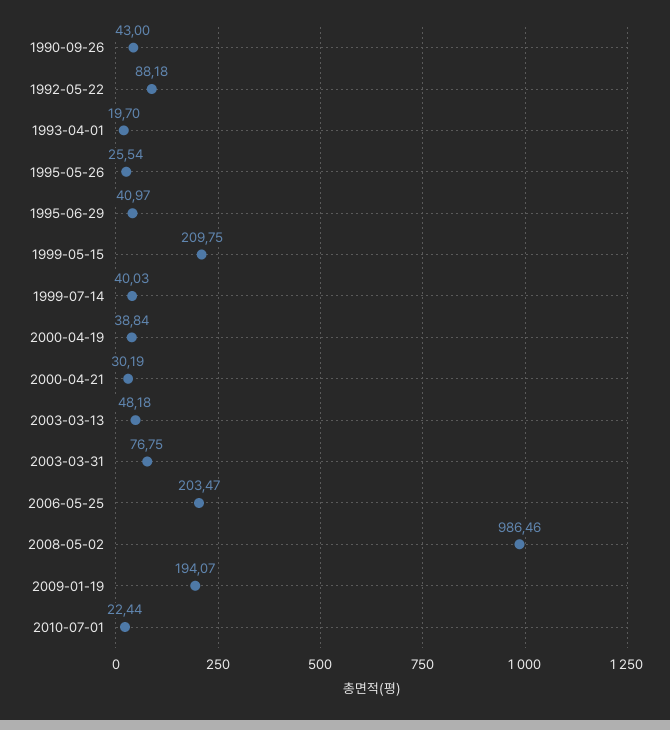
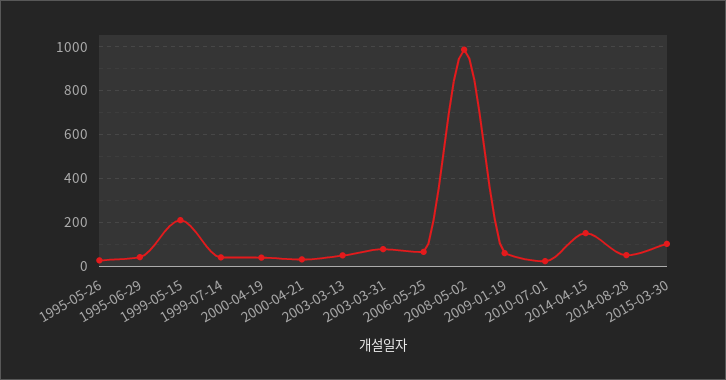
1990-09-26: 43 -> none
1992-05-22: 88.18 -> none
1993-04-01: 19.7 -> none
2006-05-25: 203.47 -> 50
2009-01-19: 194.07 -> 50
2014-04-15: none -> 150
2014-08-28: none -> 50
2015-03-30: none -> 100

